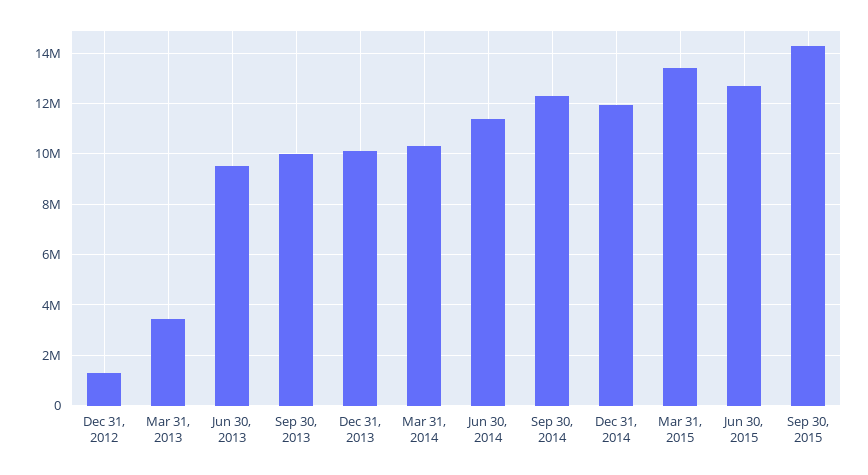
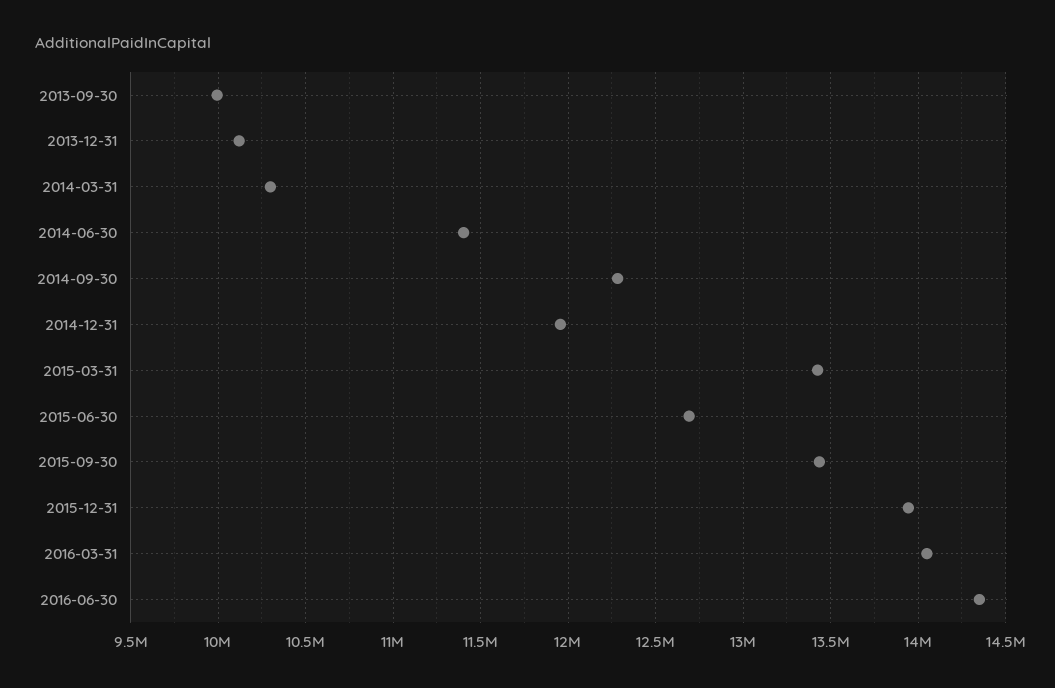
Dec 31, 2012: 1250000 -> none
Mar 31, 2013: 3500000 -> none
Jun 30, 2013: 9500000 -> none
Sep 30, 2015: 14250000 -> 13450000
2015-12-31: none -> 13950000
2016-03-31: none -> 14050000
2016-06-30: none -> 14350000

